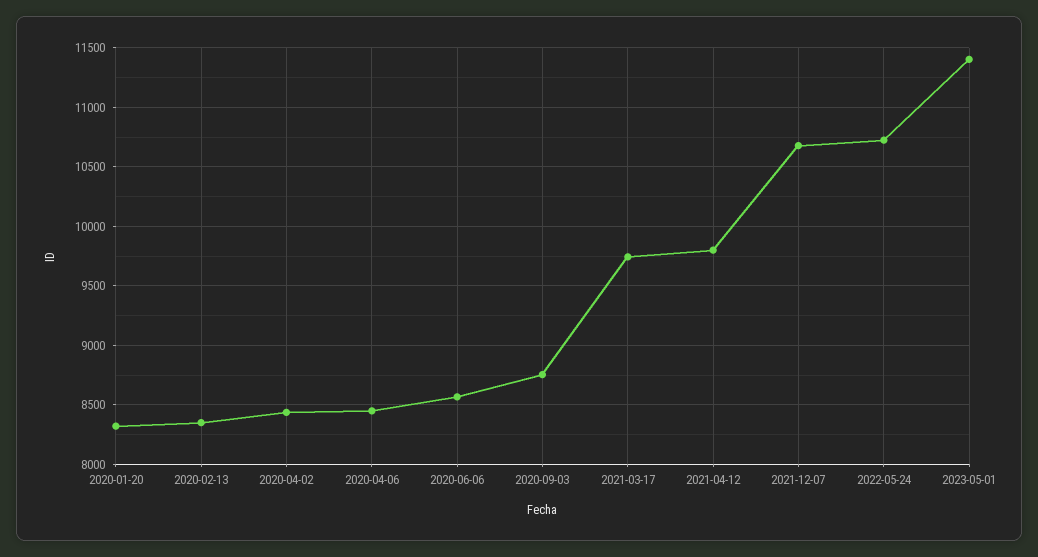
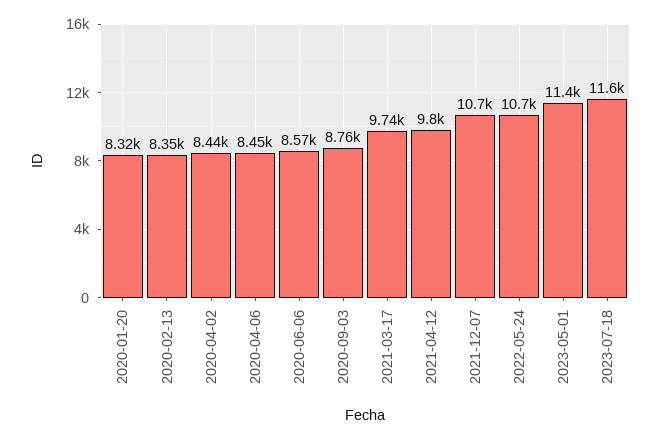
2023-07-18: none -> 11600

